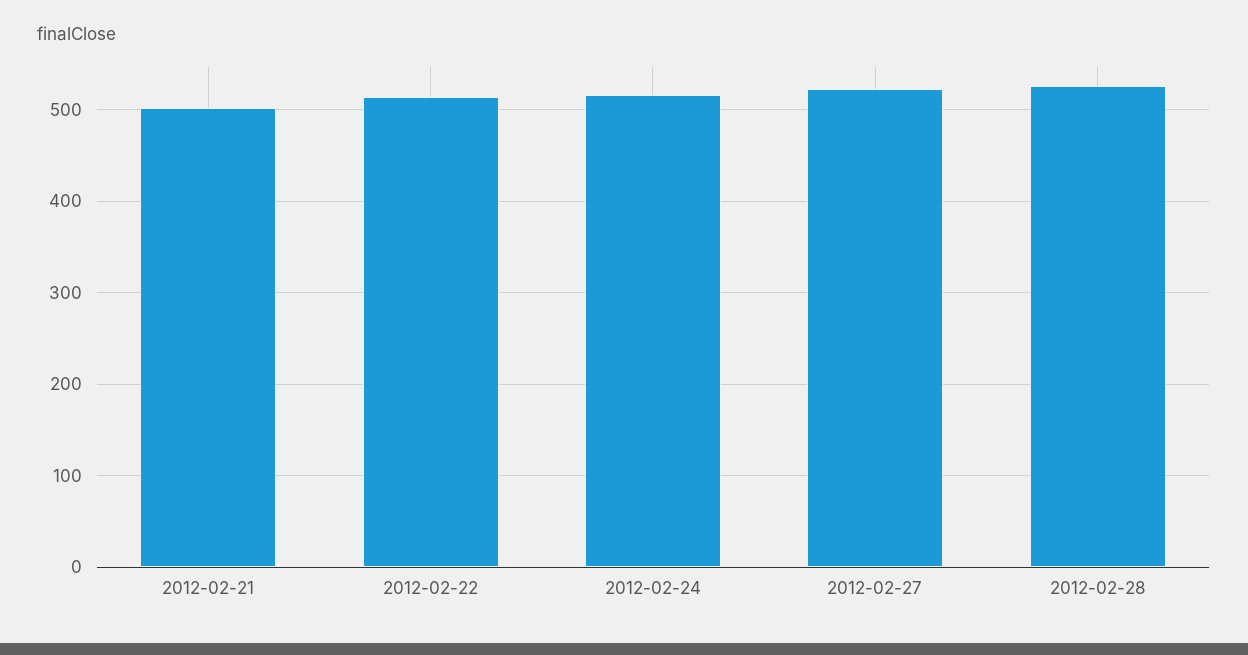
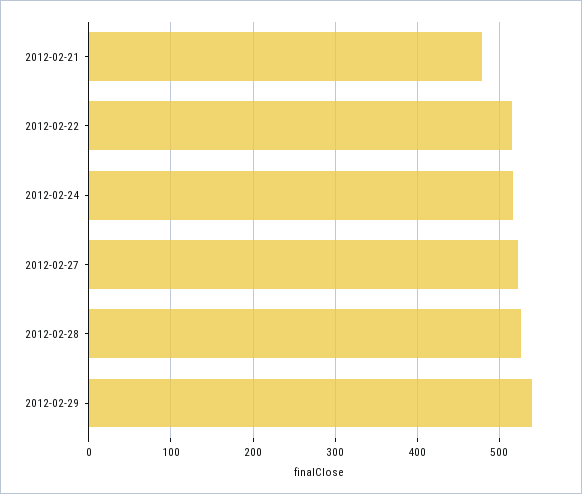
2012-02-21: 500 -> 480
2012-02-29: none -> 540

